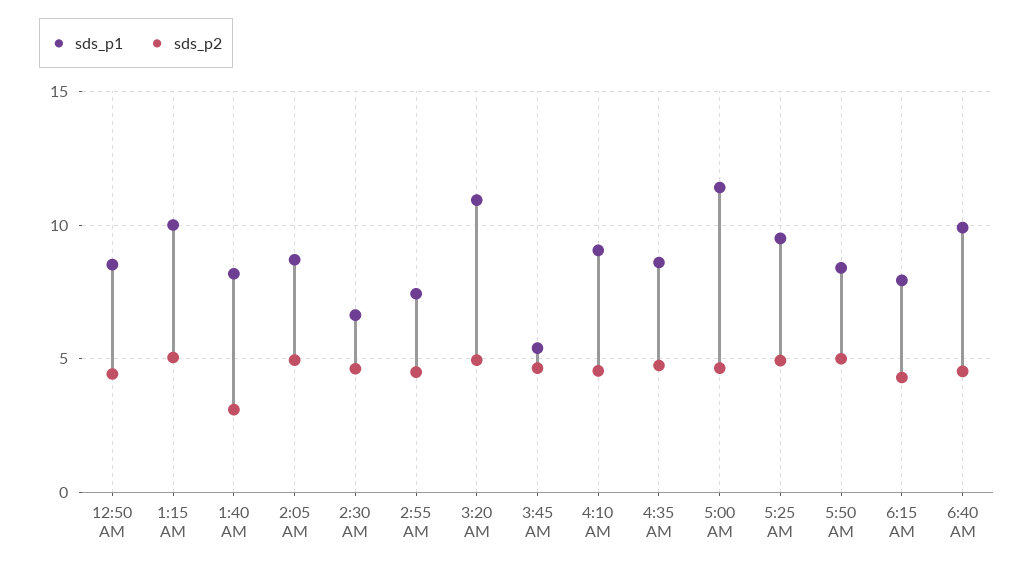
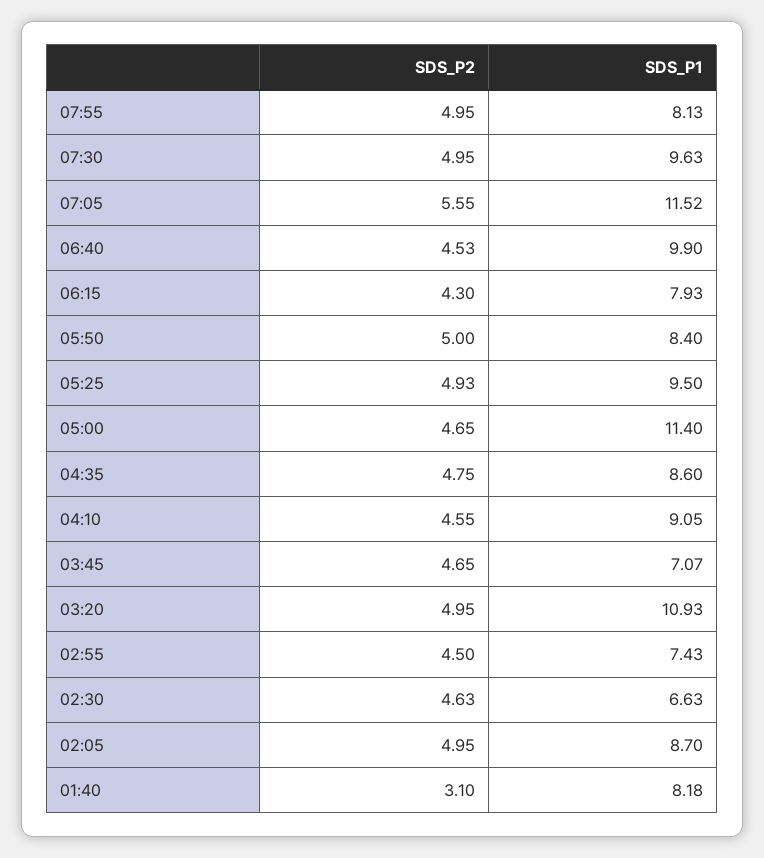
sds_p1, 12:50 AM: 8.5 -> none
sds_p2, 12:50 AM: 4.5 -> none
sds_p1, 1:15 AM: 10 -> none
sds_p2, 1:15 AM: 5 -> none
sds_p1, 3:45 AM: 5.5 -> 7.07
sds_p2, 07:55: none -> 4.95
sds_p1, 07:55: none -> 8.13
sds_p2, 07:30: none -> 4.95
sds_p1, 07:30: none -> 9.63
sds_p2, 07:05: none -> 5.55
sds_p1, 07:05: none -> 11.52

